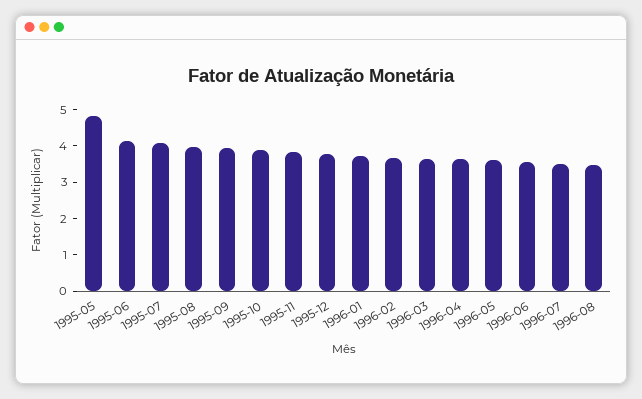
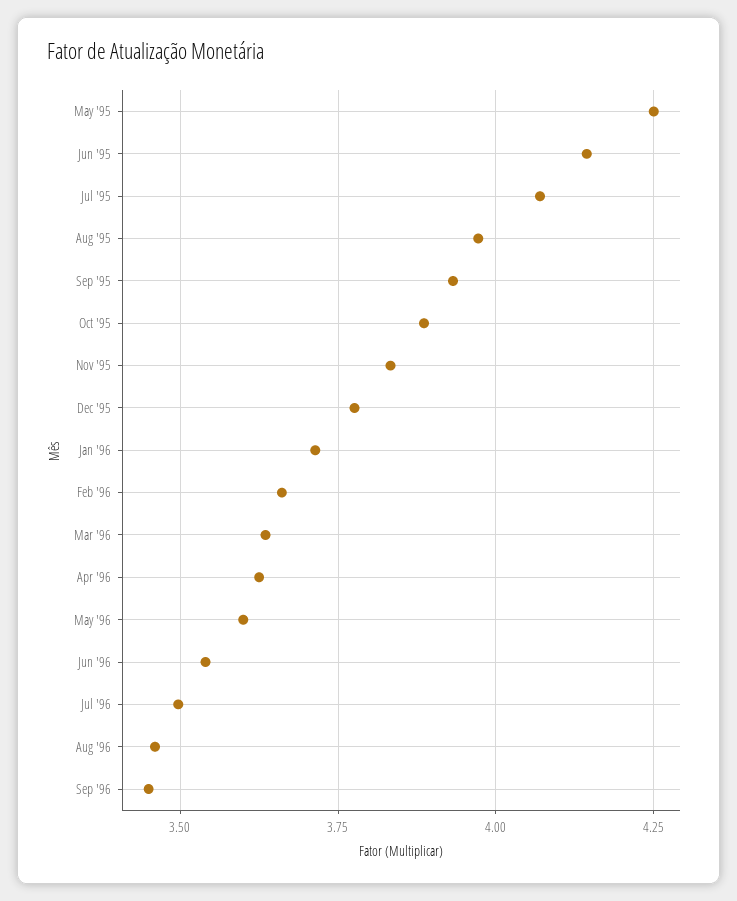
1995-05: 4.75 -> 4.25
Sep '96: none -> 3.45

